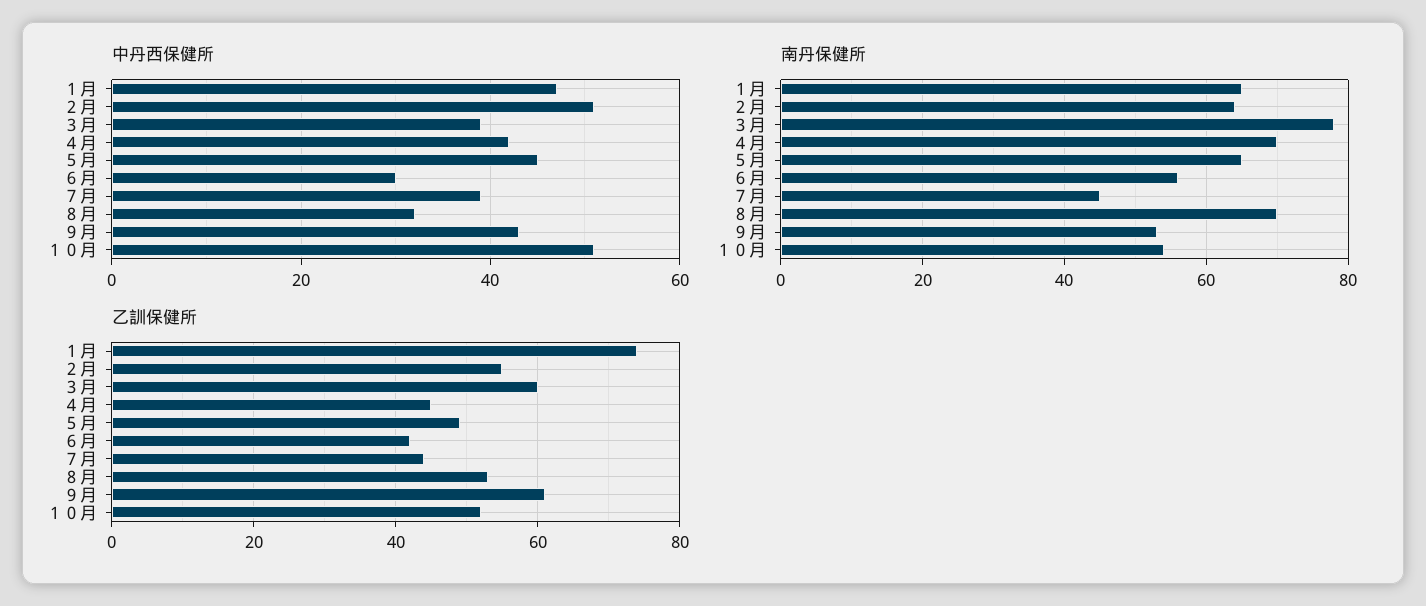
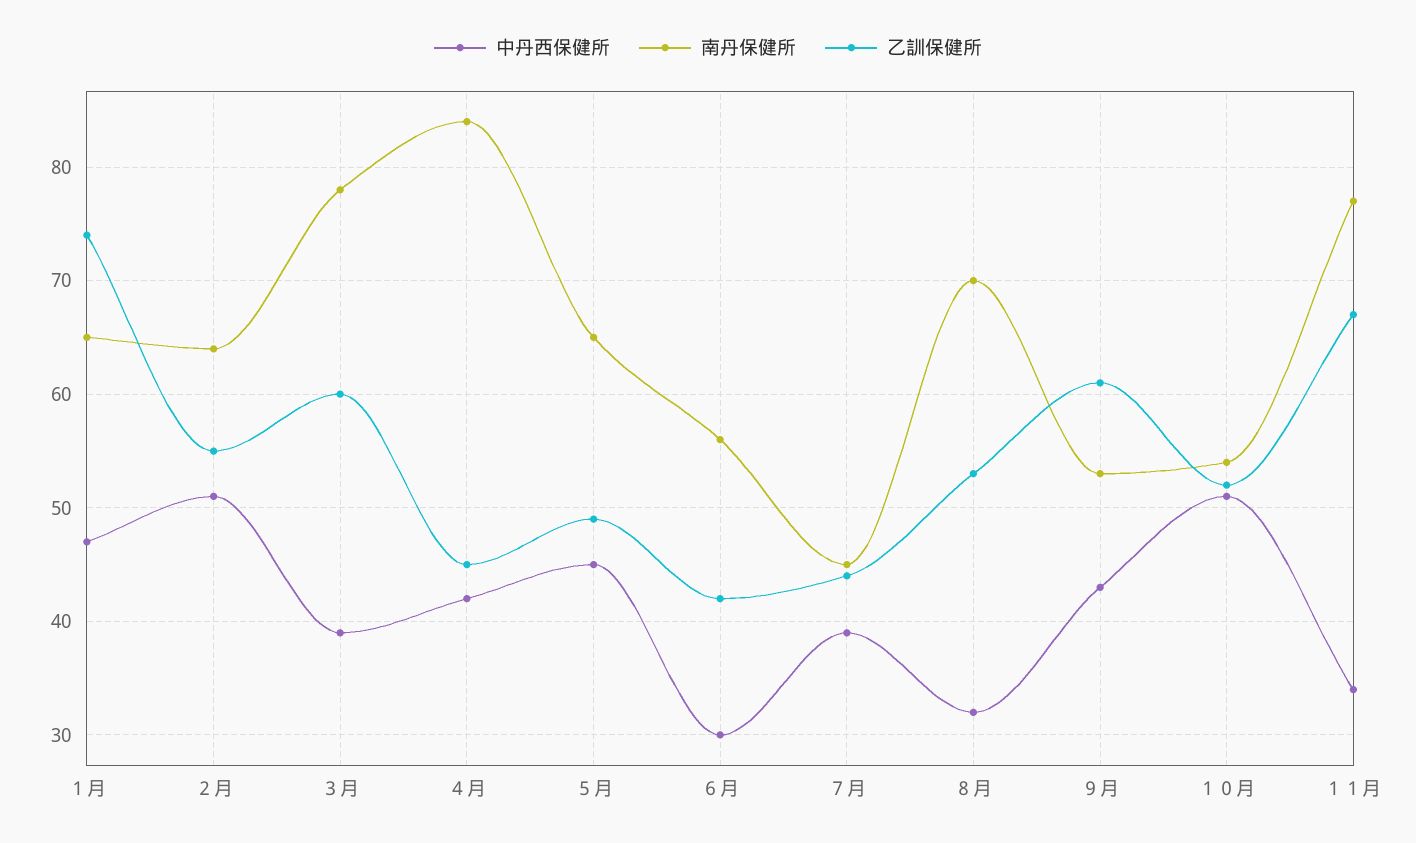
南丹保健所, ４月: 70 -> 84
中丹西保健所, １１月: none -> 34
南丹保健所, １１月: none -> 77
乙訓保健所, １１月: none -> 67

